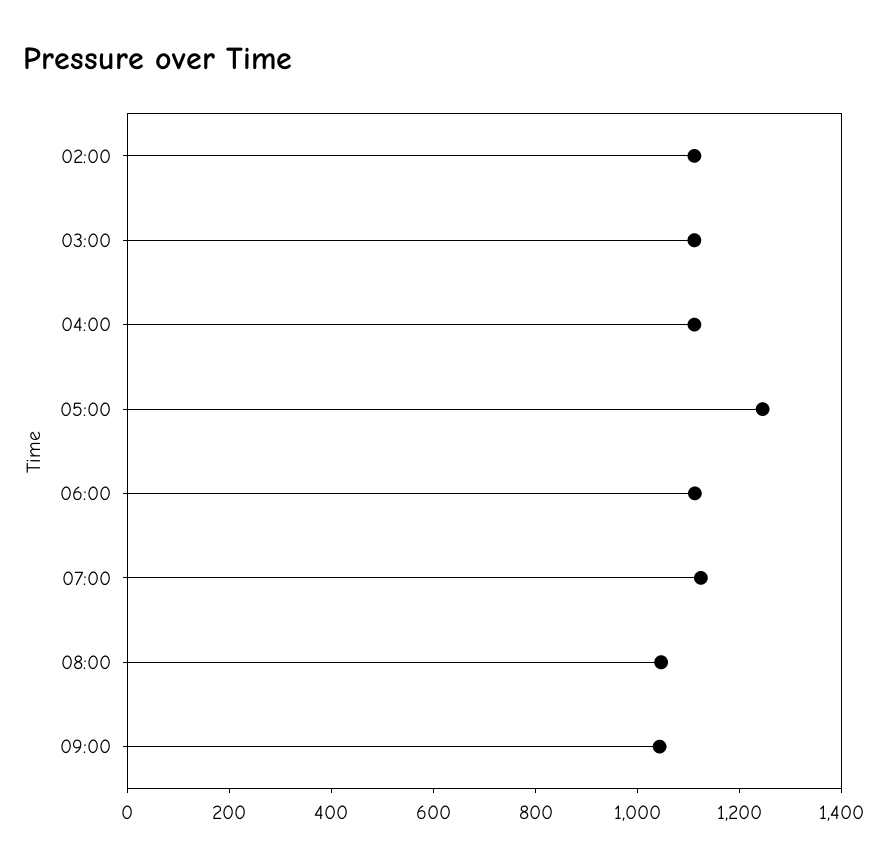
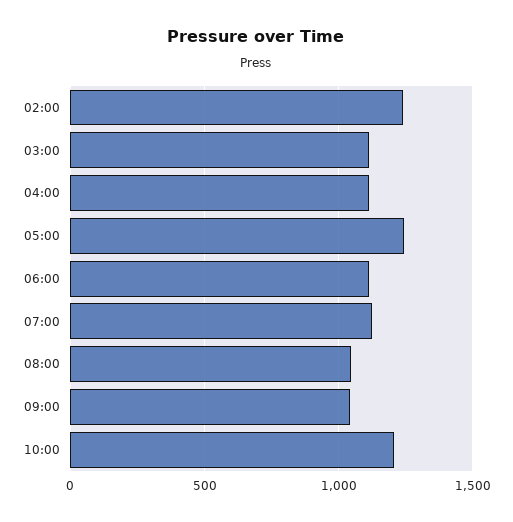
02:00: 1100 -> 1250
10:00: none -> 1200

